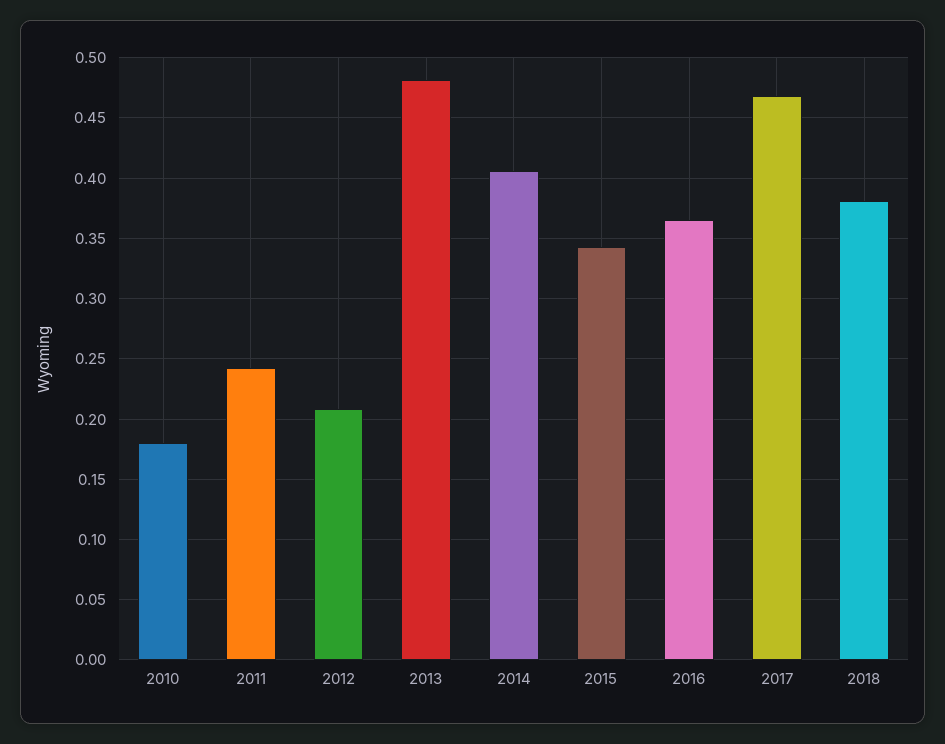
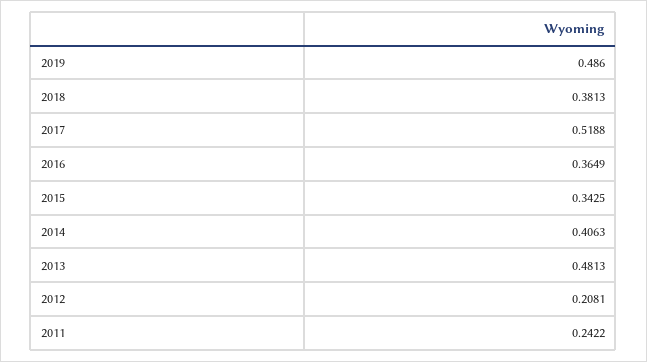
2010: 0.18 -> none
2017: 0.47 -> 0.5188
2019: none -> 0.486

